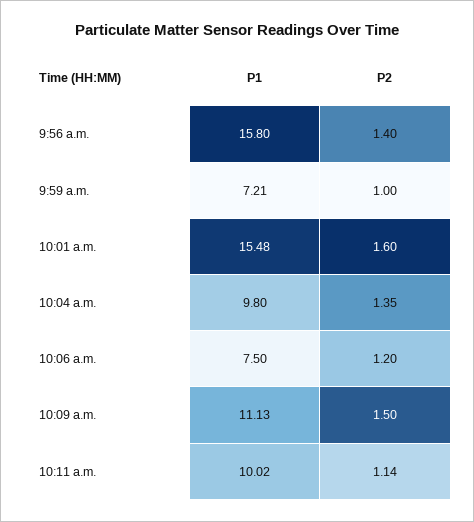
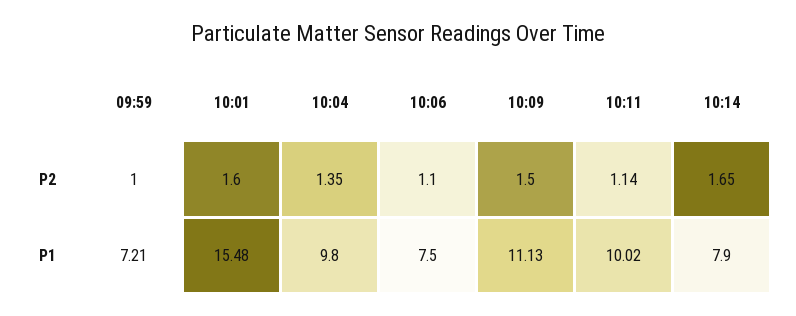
P1, 9:56 a.m.: 15.8 -> none
P2, 9:56 a.m.: 1.4 -> none
P2, 10:06 a.m.: 1.2 -> 1.1
P2, 10:14: none -> 1.65
P1, 10:14: none -> 7.9

